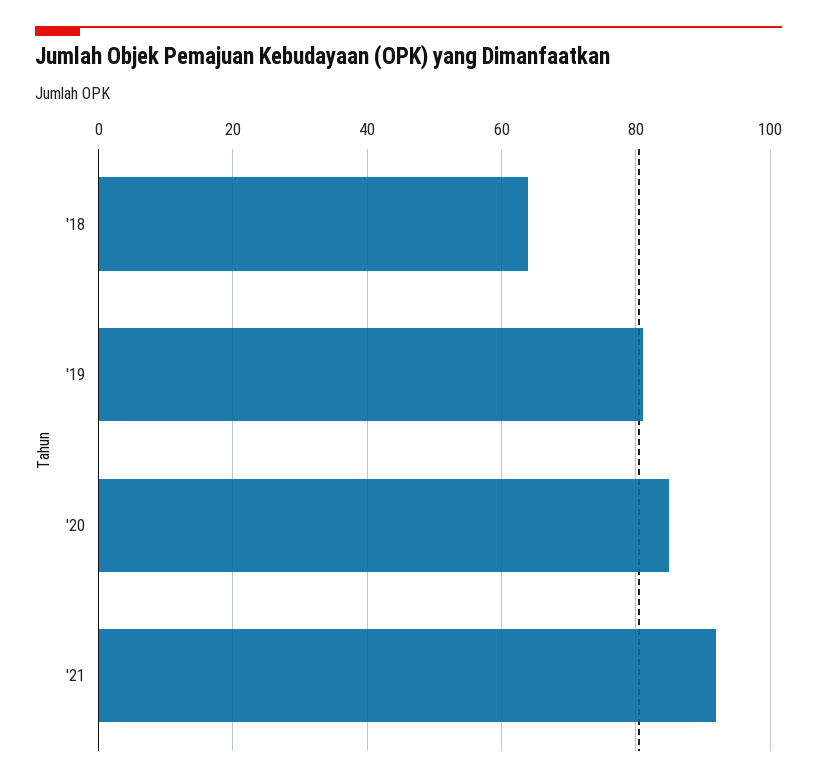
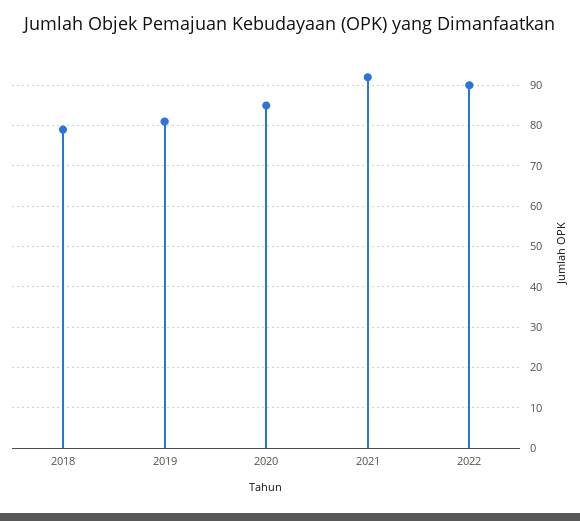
'18: 65 -> 80
2022: none -> 90

